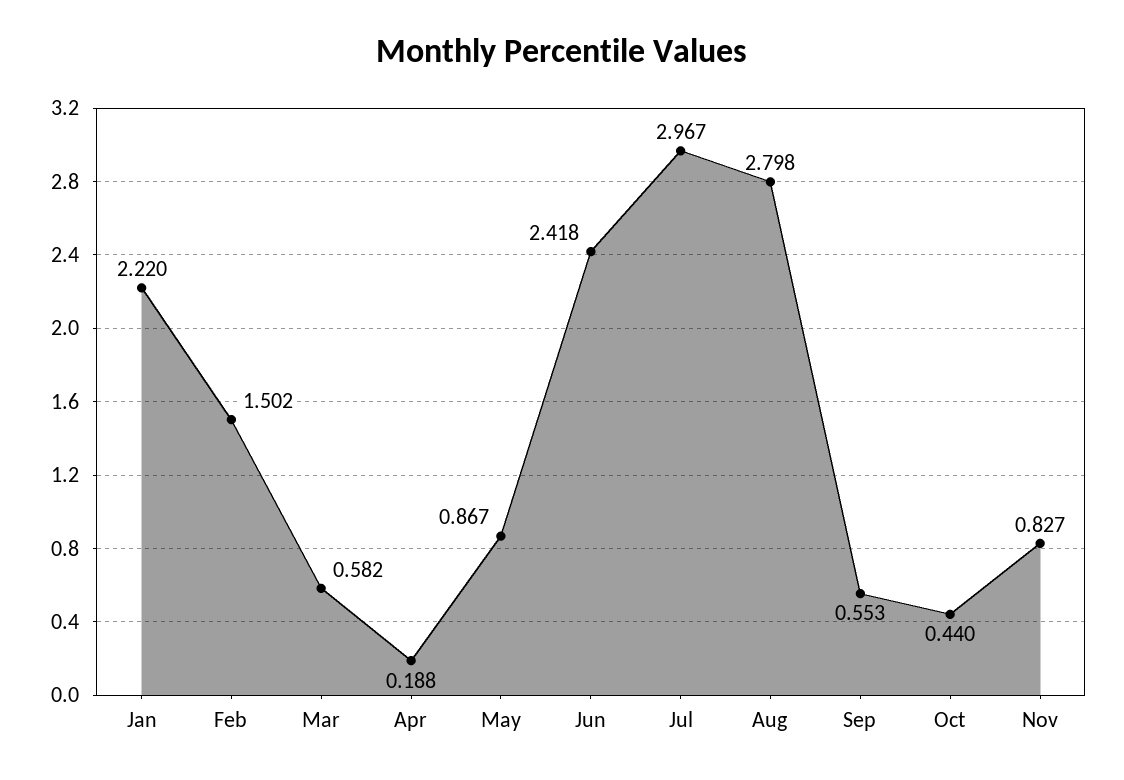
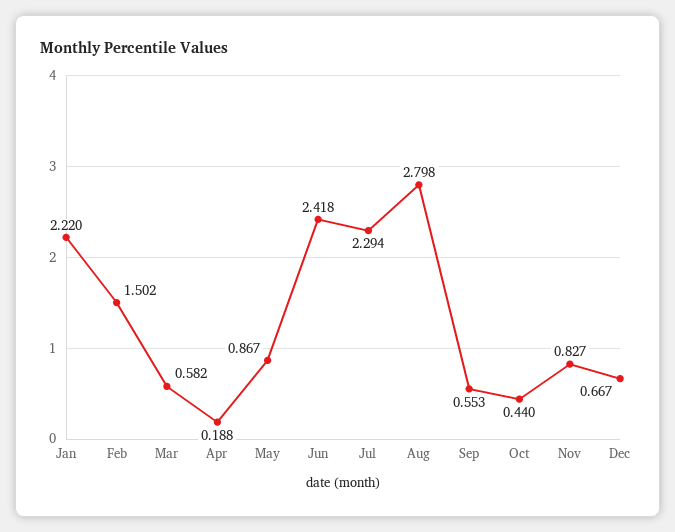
Jul: 2.967 -> 2.294
Dec: none -> 0.667

